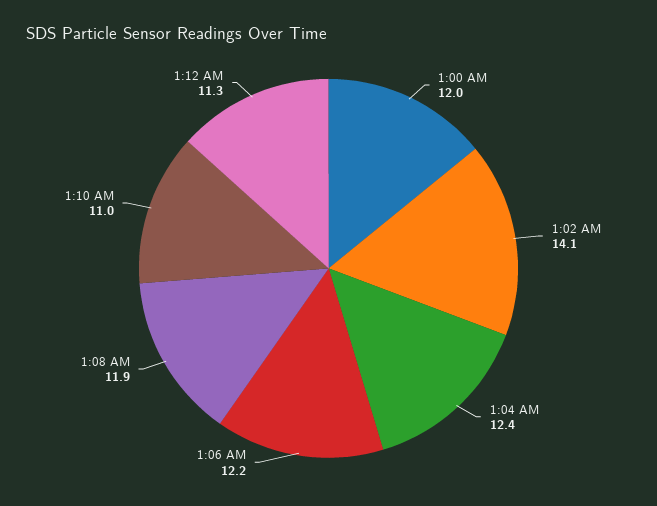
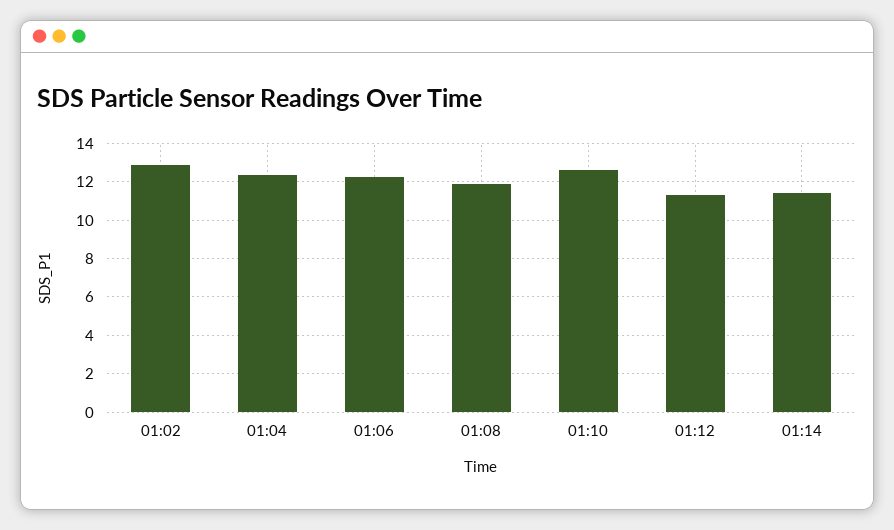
1:00 AM: 12 -> none
1:02 AM: 14.1 -> 13
1:10 AM: 11 -> 12.5
01:14: none -> 11.5

